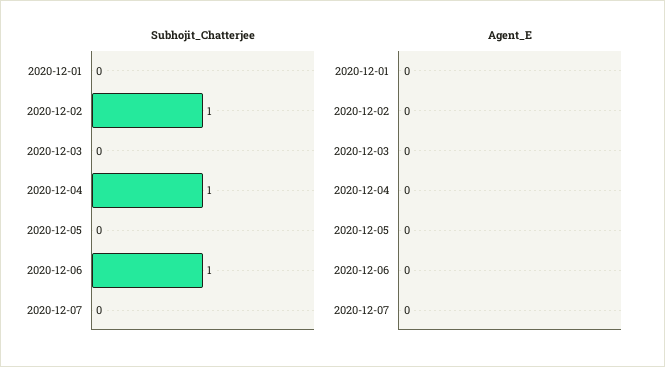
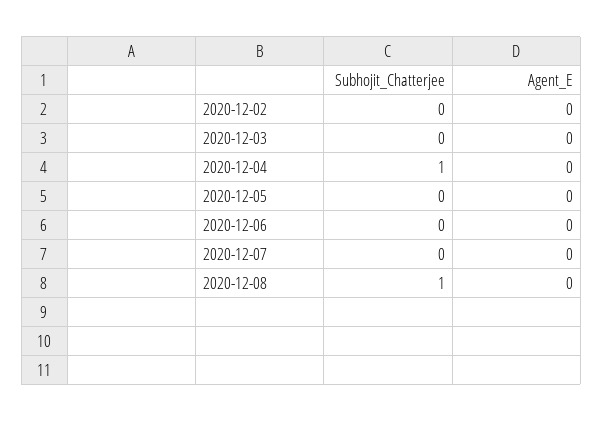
Subhojit_Chatterjee, 2020-12-01: 0 -> none
Subhojit_Chatterjee, 2020-12-02: 1 -> 0
Subhojit_Chatterjee, 2020-12-06: 1 -> 0
Agent_E, 2020-12-01: 0 -> none
Subhojit_Chatterjee, 2020-12-08: none -> 1
Agent_E, 2020-12-08: none -> 0

